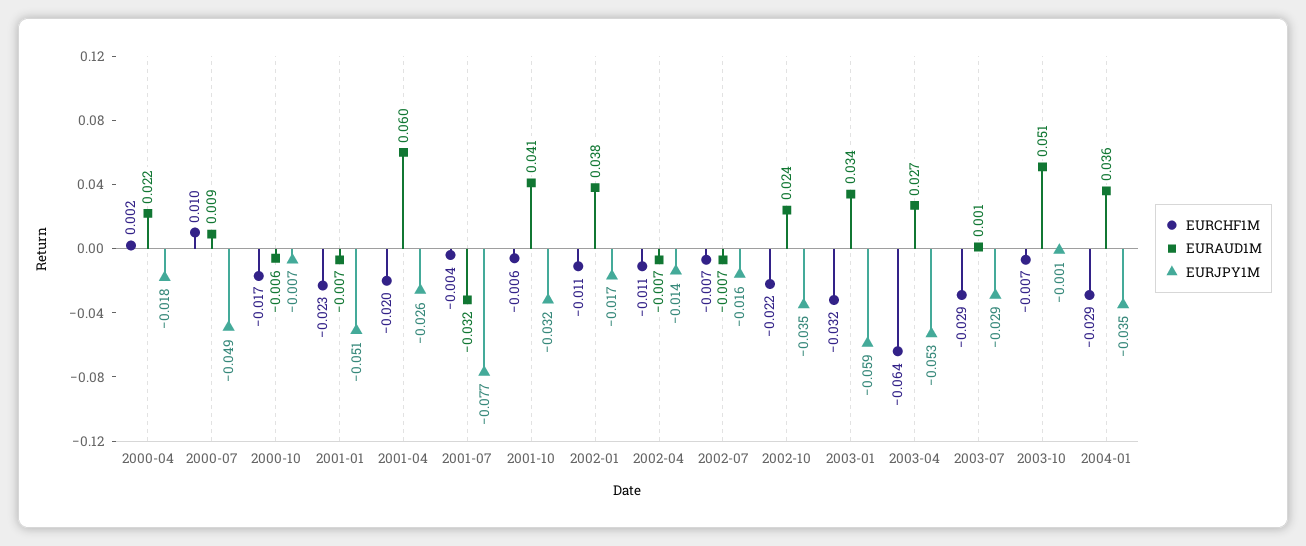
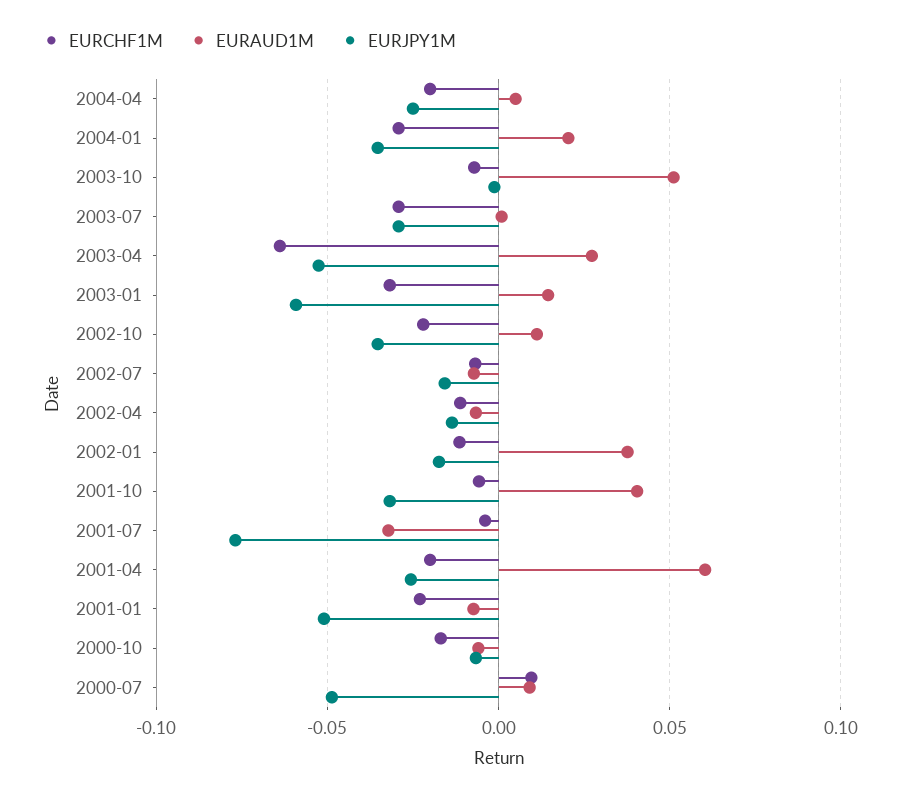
EURCHF1M, 2000-04: 0.002 -> none
EURAUD1M, 2000-04: 0.022 -> none
EURJPY1M, 2000-04: -0.018 -> none
EURAUD1M, 2002-10: 0.024 -> 0.01
EURAUD1M, 2003-01: 0.034 -> 0.015
EURAUD1M, 2004-01: 0.036 -> 0.02
EURCHF1M, 2004-04: none -> -0.02
EURAUD1M, 2004-04: none -> 0.005
EURJPY1M, 2004-04: none -> -0.025

